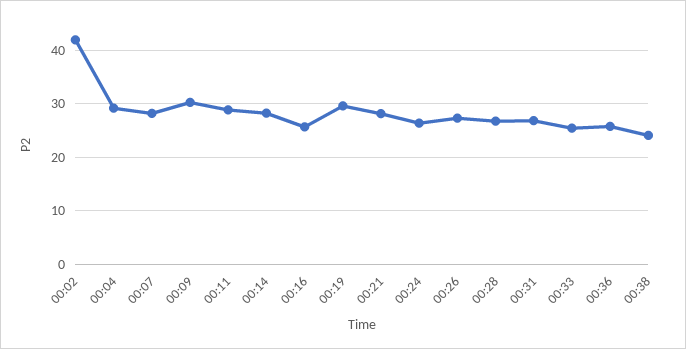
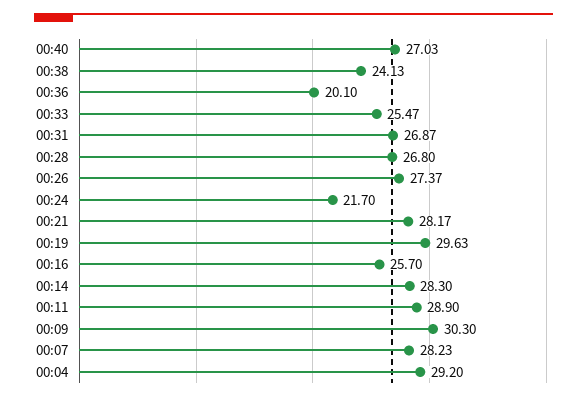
00:02: 42 -> none
00:24: 26 -> 21.7
00:36: 26 -> 20.1
00:40: none -> 27.03

